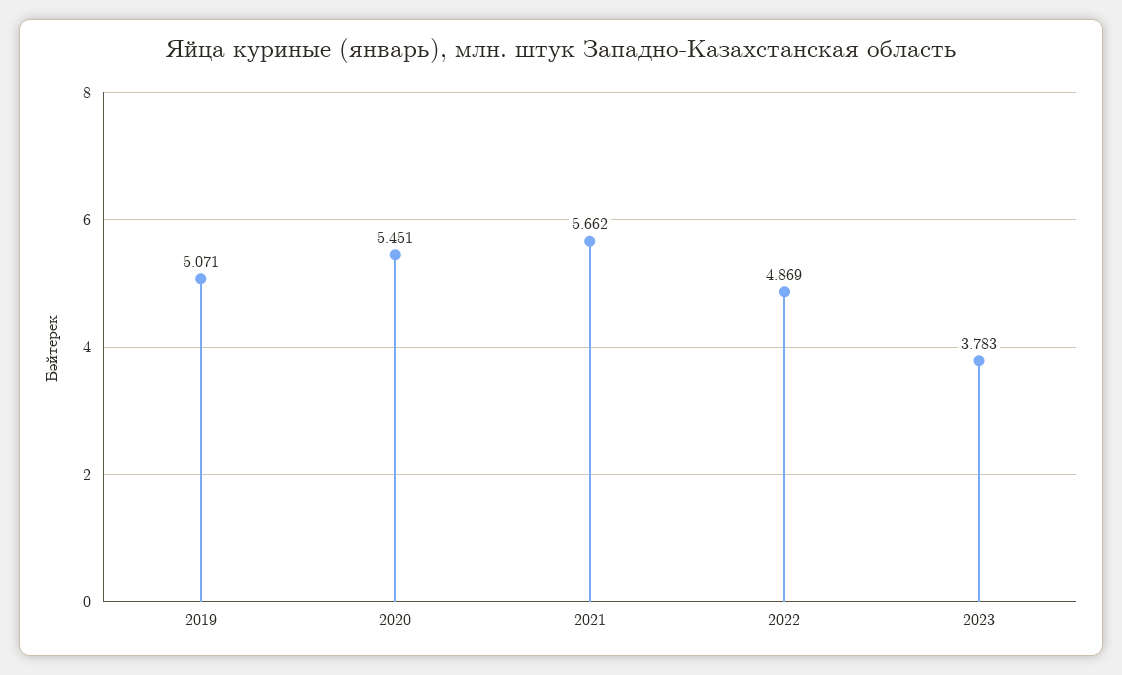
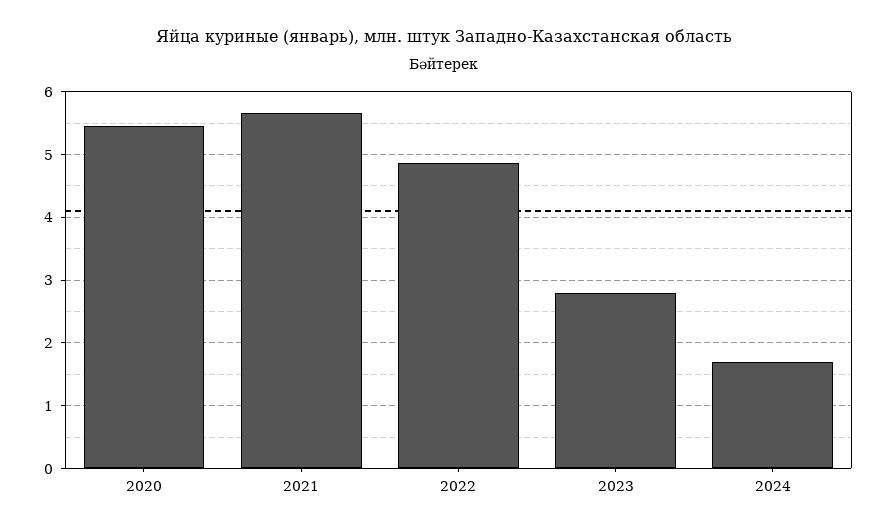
2019: 5.071 -> none
2023: 3.783 -> 2.8
2024: none -> 1.7

